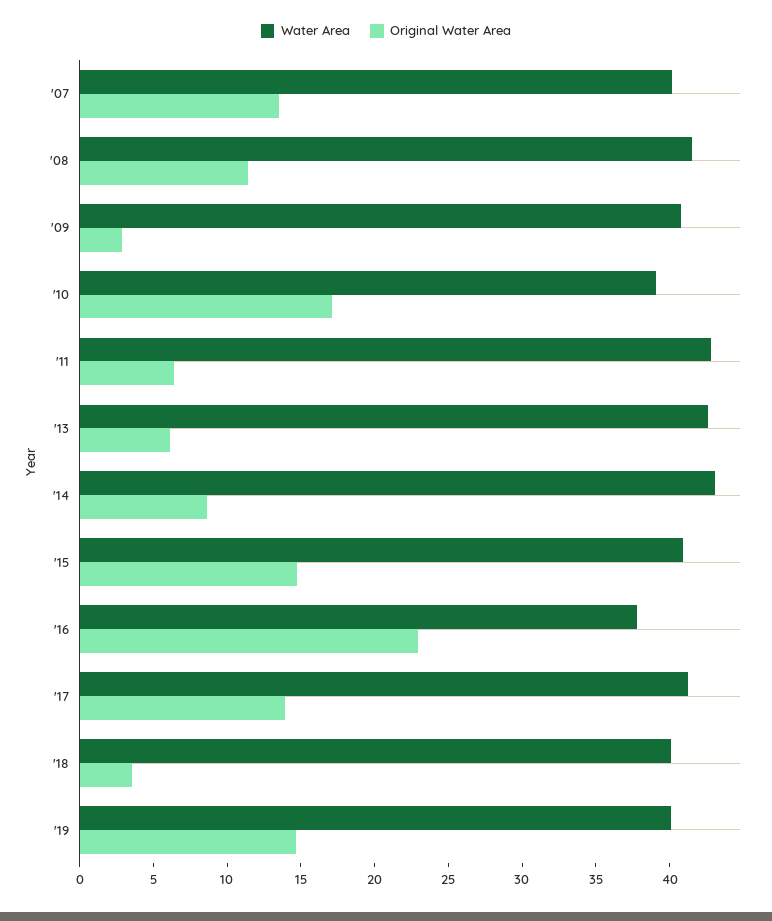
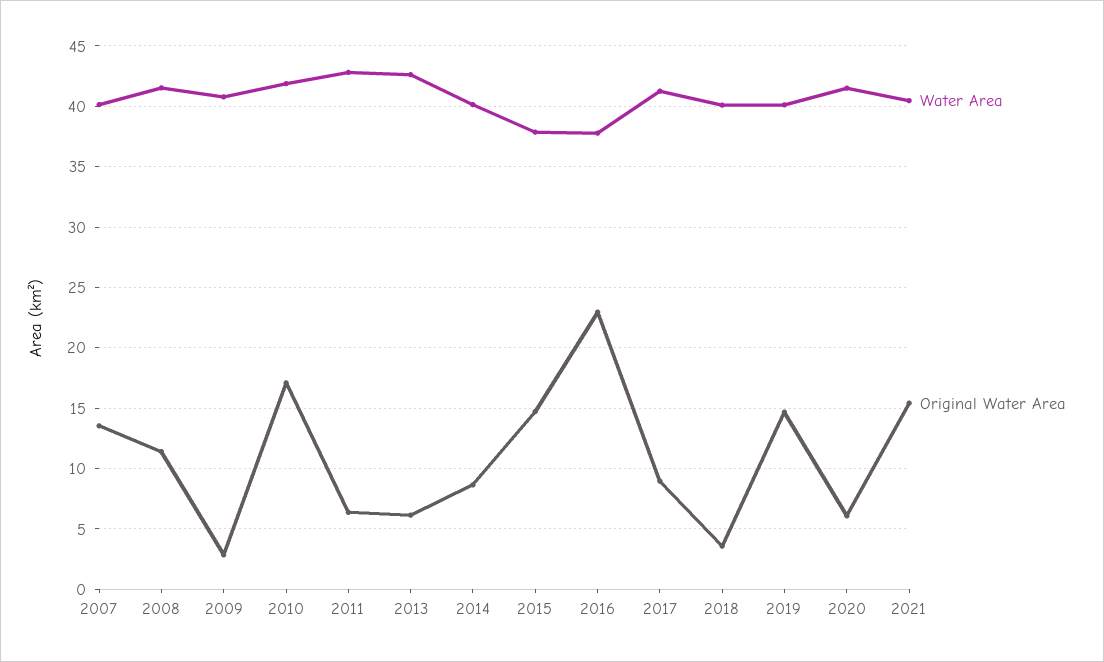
Water Area, '10: 39 -> 42
Water Area, '14: 43 -> 40
Water Area, '15: 41 -> 38
Original Water Area, '17: 14 -> 9
Water Area, 2020: none -> 41.5
Original Water Area, 2020: none -> 6
Water Area, 2021: none -> 40.5
Original Water Area, 2021: none -> 15.5

